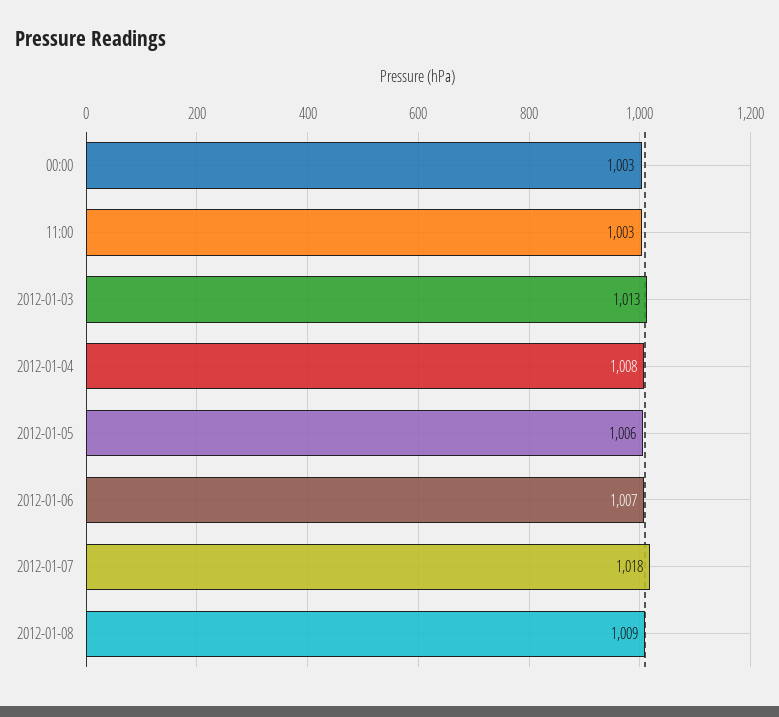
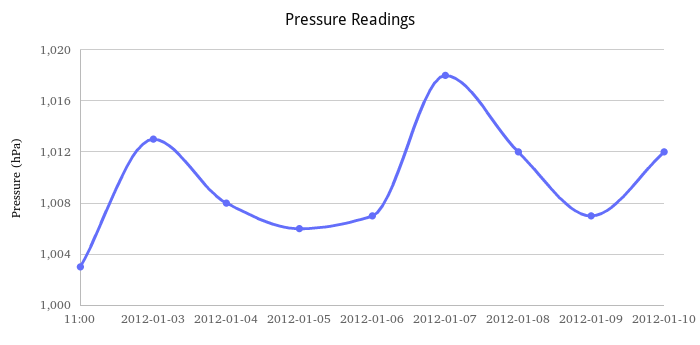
00:00: 1003 -> none
2012-01-08: 1009 -> 1012
2012-01-09: none -> 1007
2012-01-10: none -> 1012

